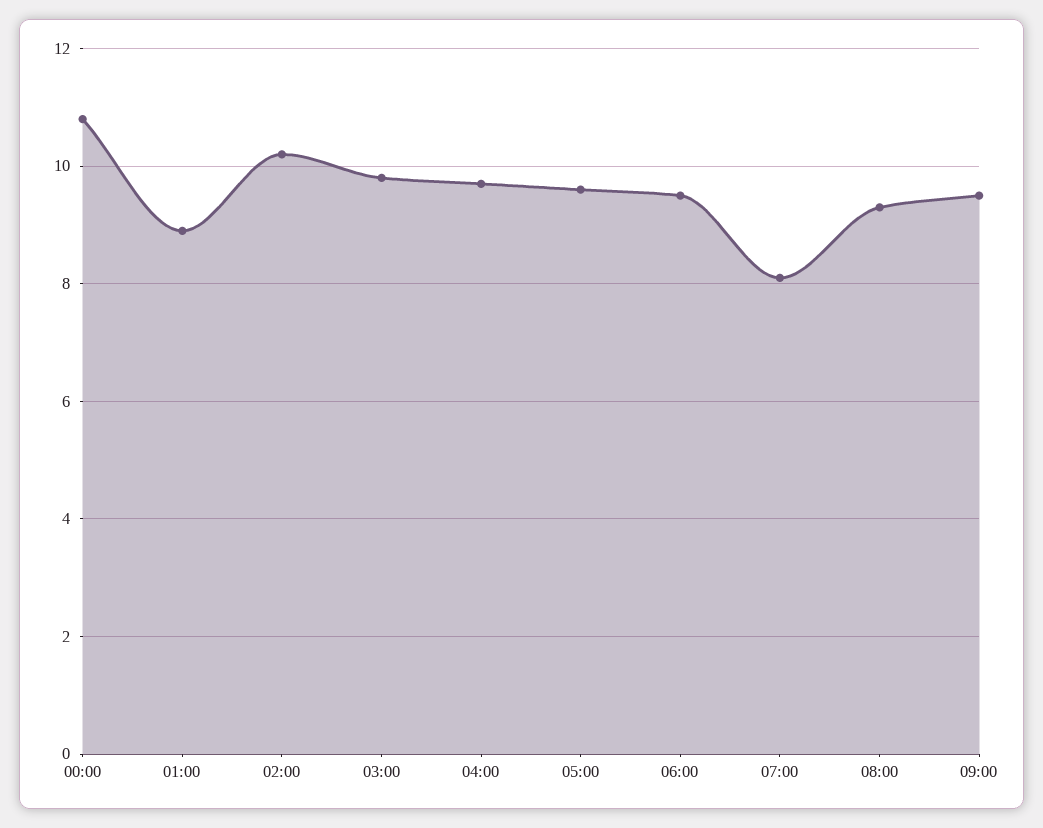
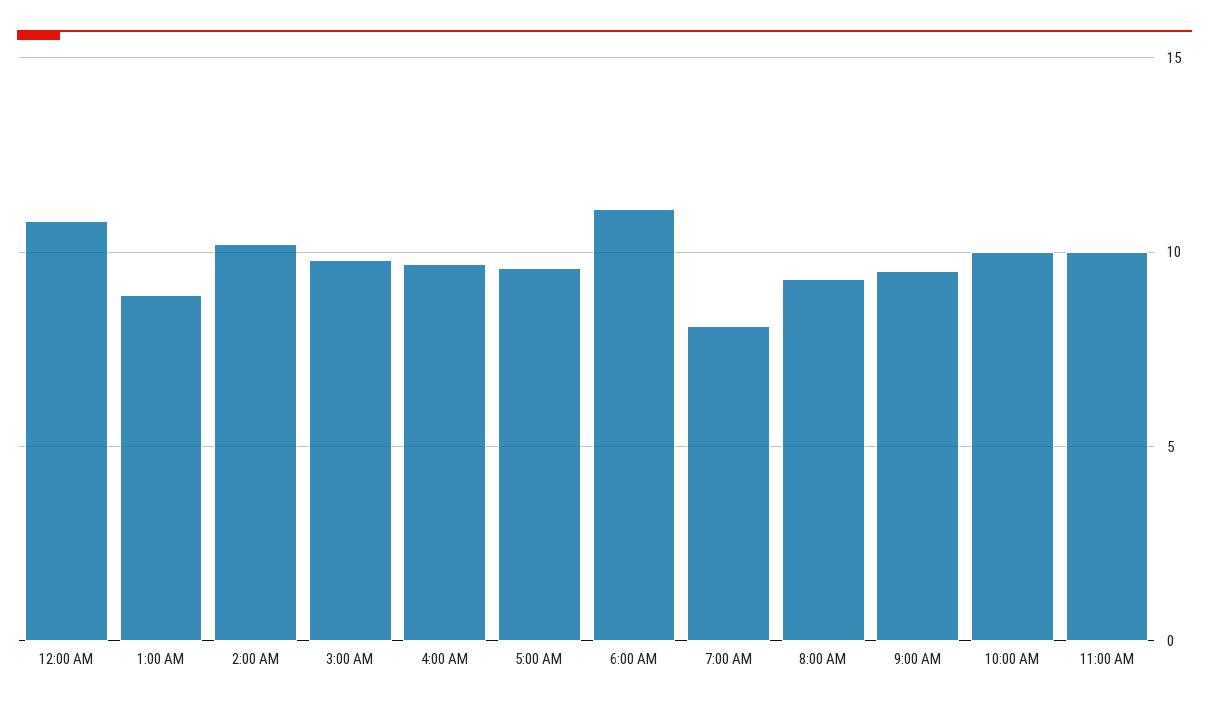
06:00: 9.5 -> 11
10:00 AM: none -> 10
11:00 AM: none -> 10

